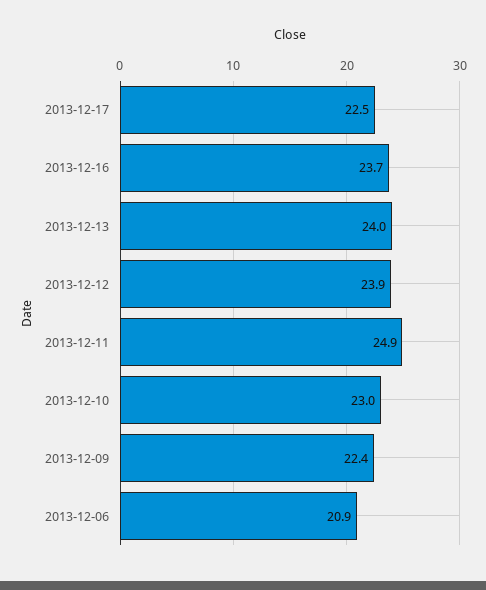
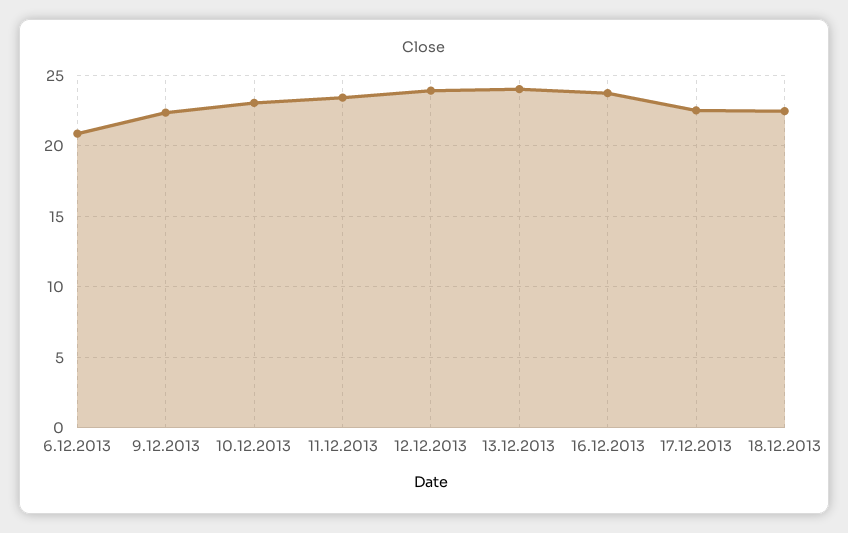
2013-12-11: 24.9 -> 23.5
18.12.2013: none -> 22.5

